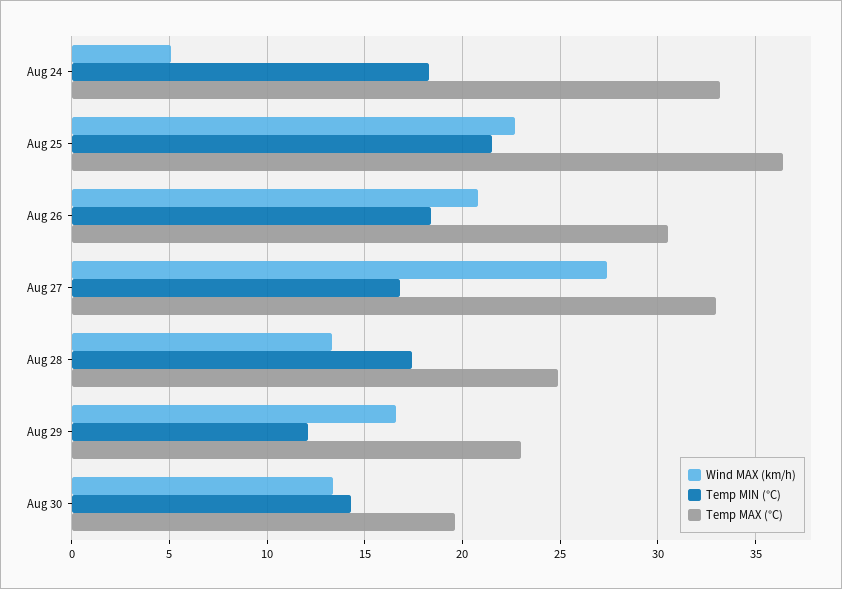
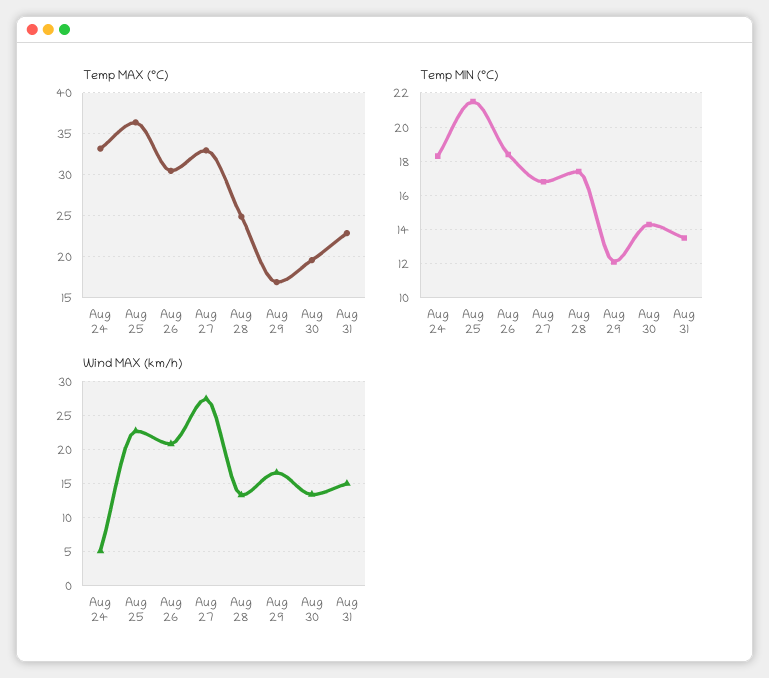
Temp MAX (°C), Aug 29: 23 -> 17
Temp MAX (°C), Aug 31: none -> 23
Temp MIN (°C), Aug 31: none -> 13.5
Wind MAX (km/h), Aug 31: none -> 15

